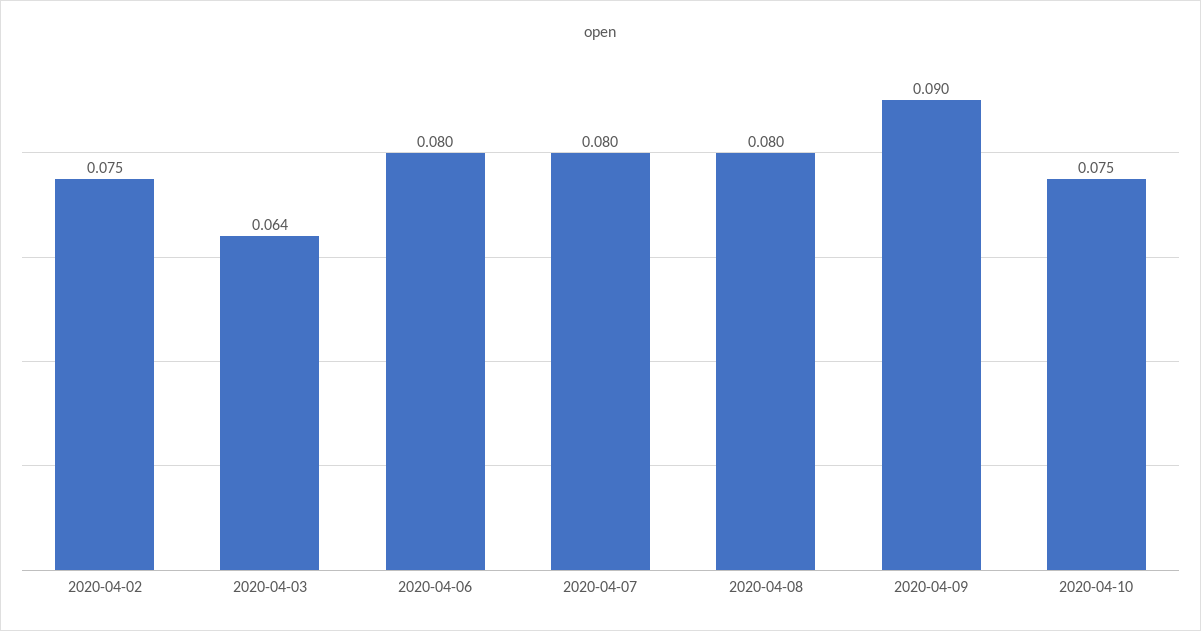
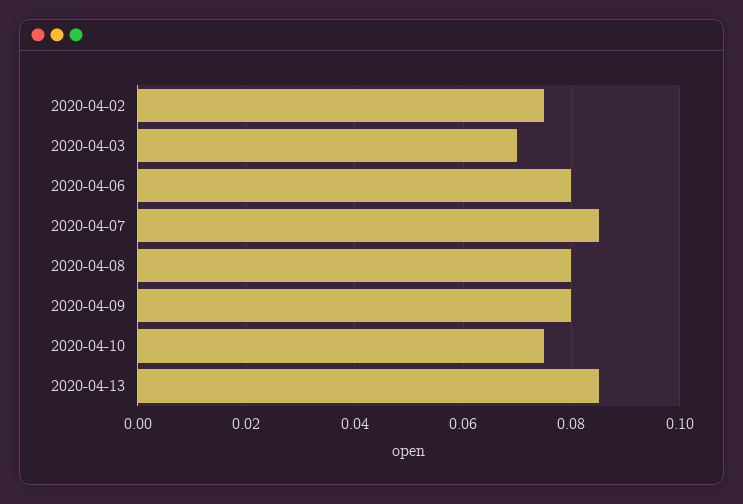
2020-04-03: 0.064 -> 0.07
2020-04-07: 0.08 -> 0.085
2020-04-09: 0.09 -> 0.08
2020-04-13: none -> 0.085

